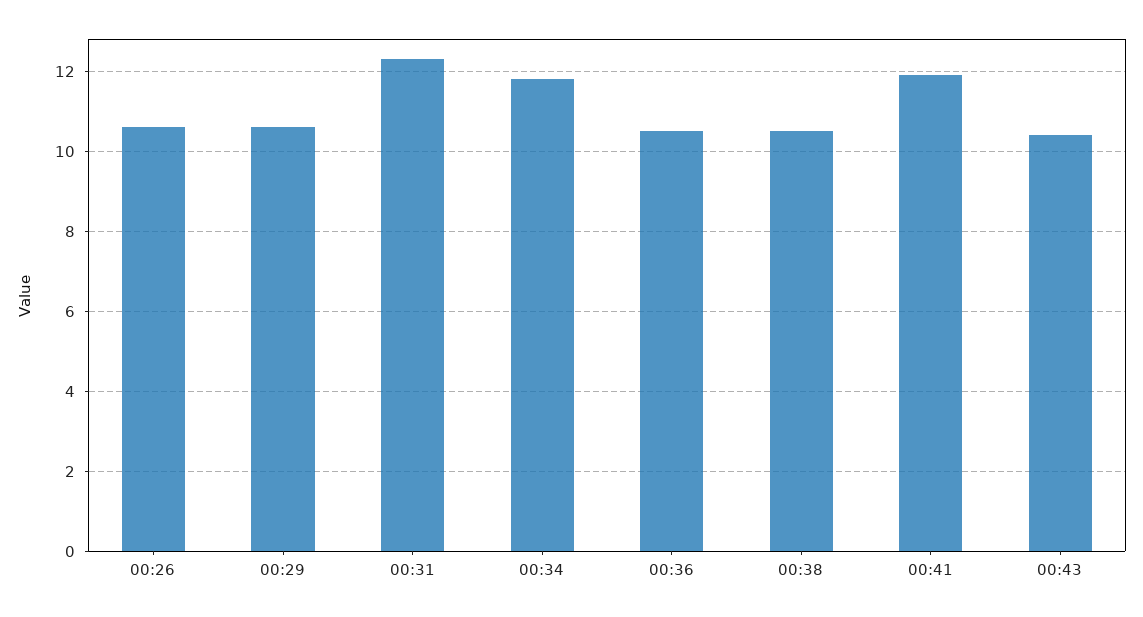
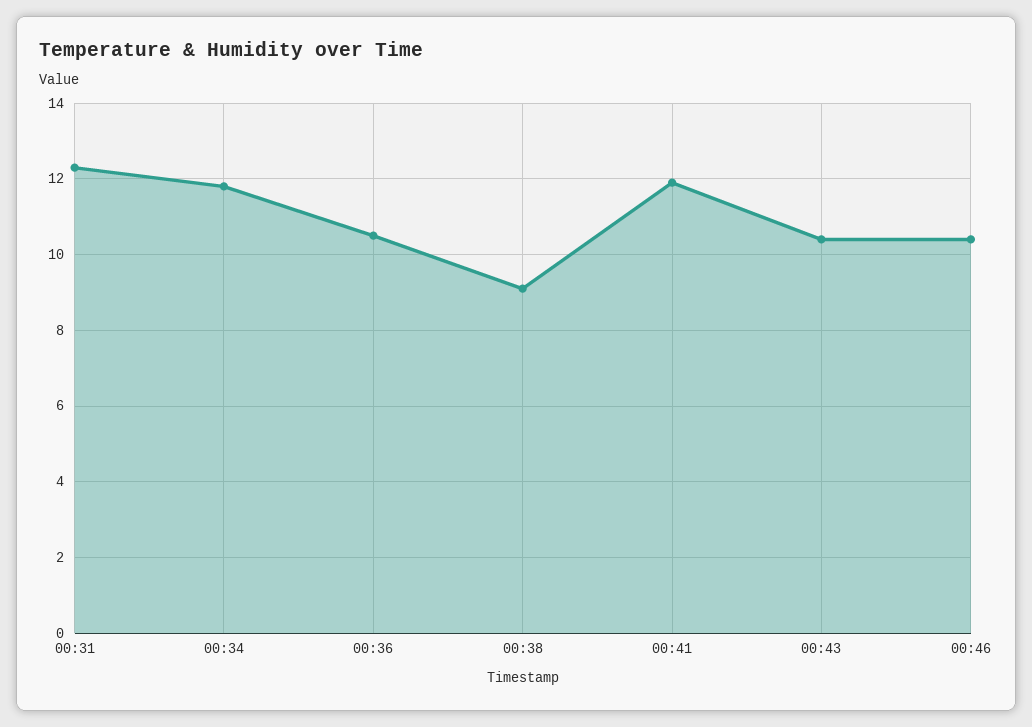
00:26: 10.5 -> none
00:29: 10.5 -> none
00:38: 10.5 -> 9
00:46: none -> 10.5

